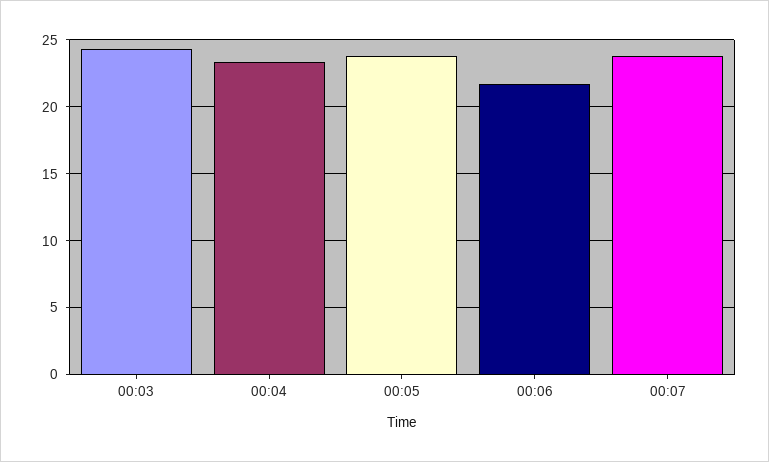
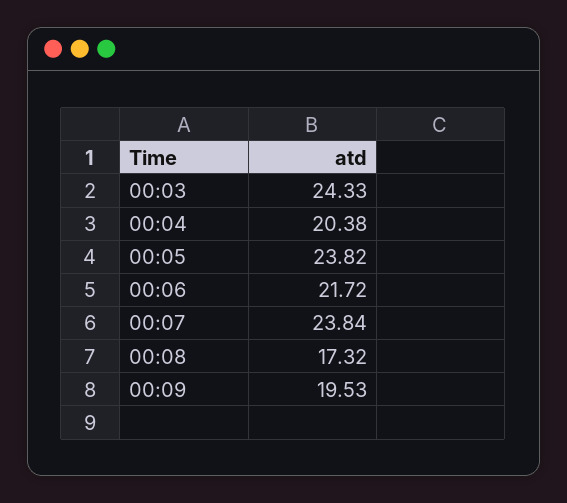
00:04: 23.5 -> 20.38
00:08: none -> 17.32
00:09: none -> 19.53

